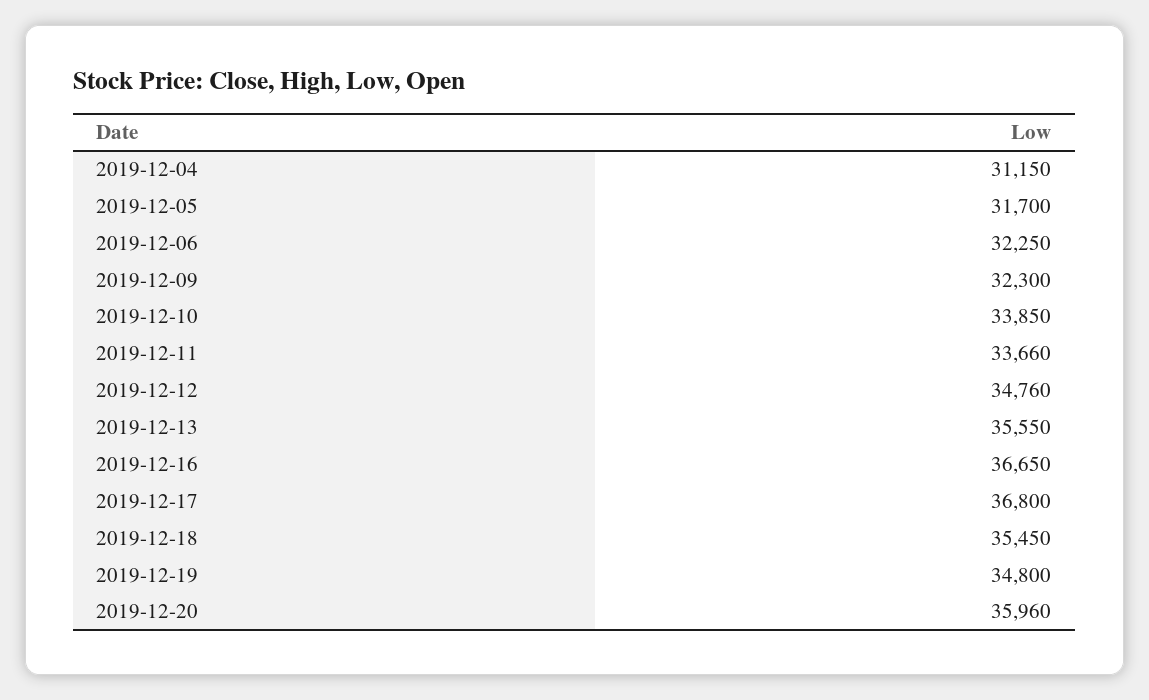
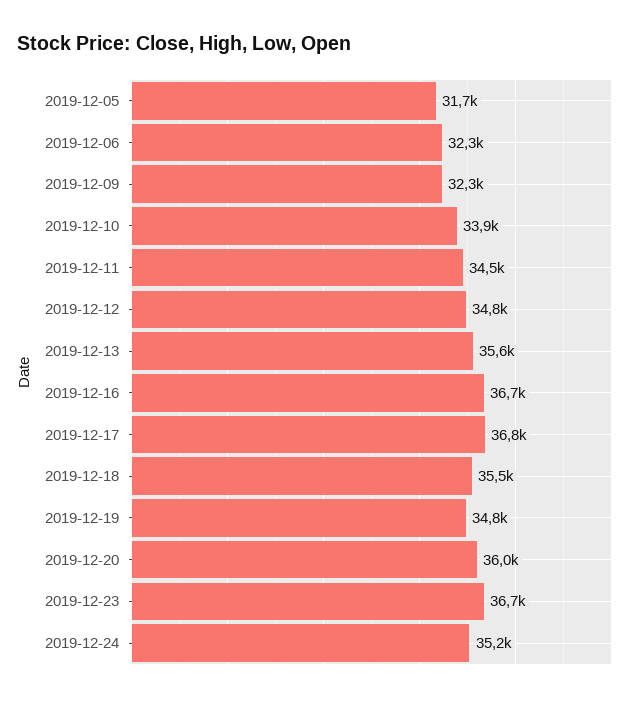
2019-12-04: 31150 -> none
2019-12-11: 33660 -> 34500
2019-12-23: none -> 36700
2019-12-24: none -> 35200

